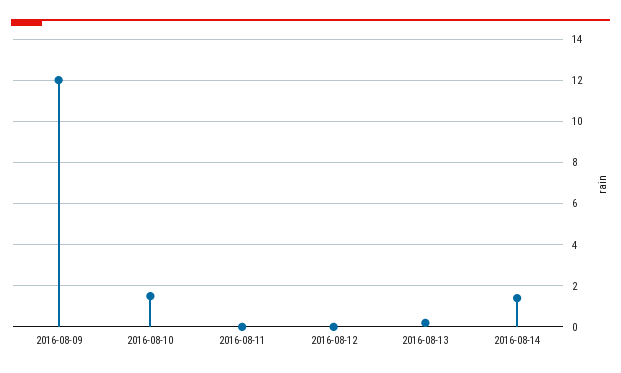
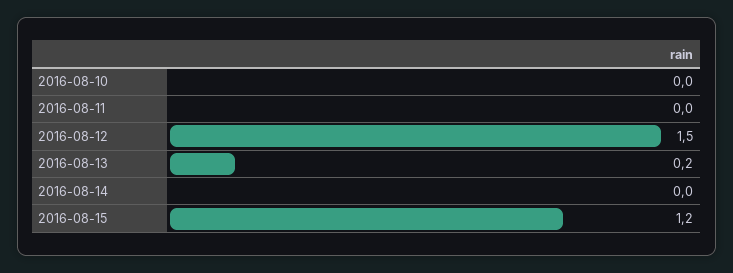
2016-08-09: 12 -> none
2016-08-10: 1.5 -> 0
2016-08-12: 0 -> 1.5
2016-08-14: 1.5 -> 0
2016-08-15: none -> 1.2

